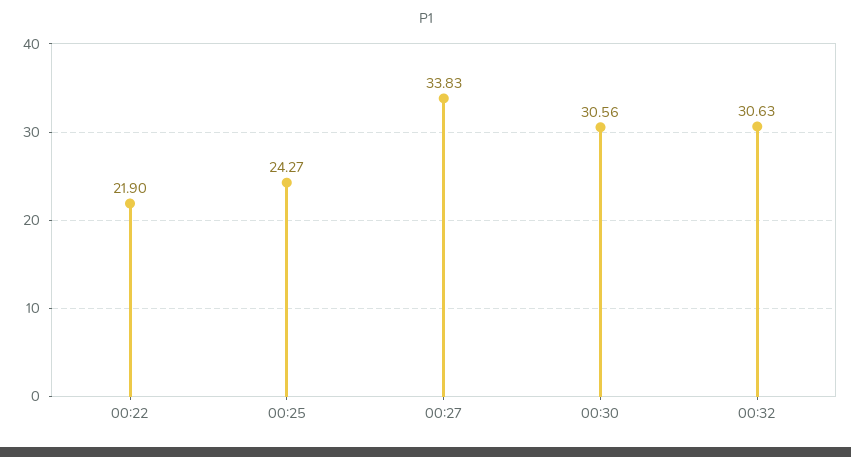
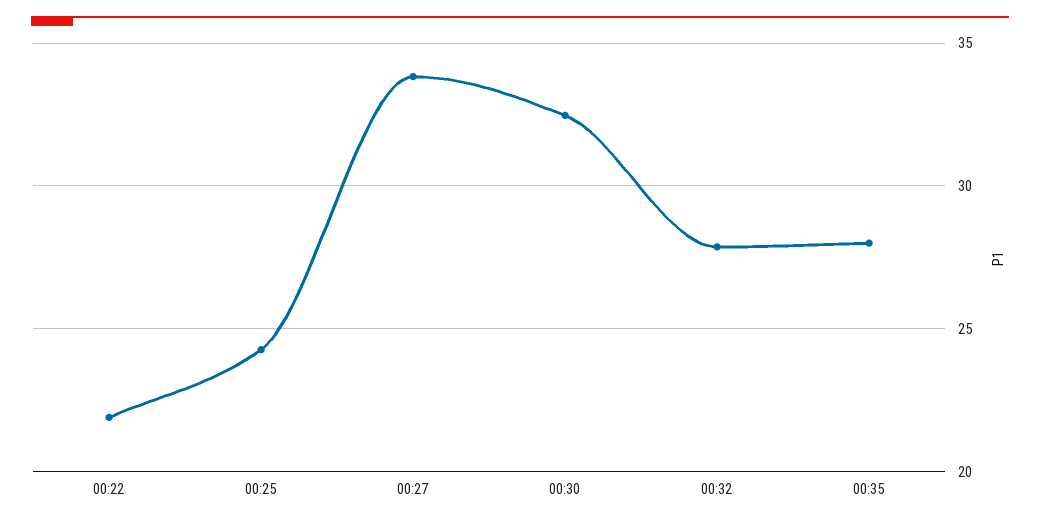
00:30: 30.56 -> 32.5
00:32: 30.63 -> 28
00:35: none -> 28

